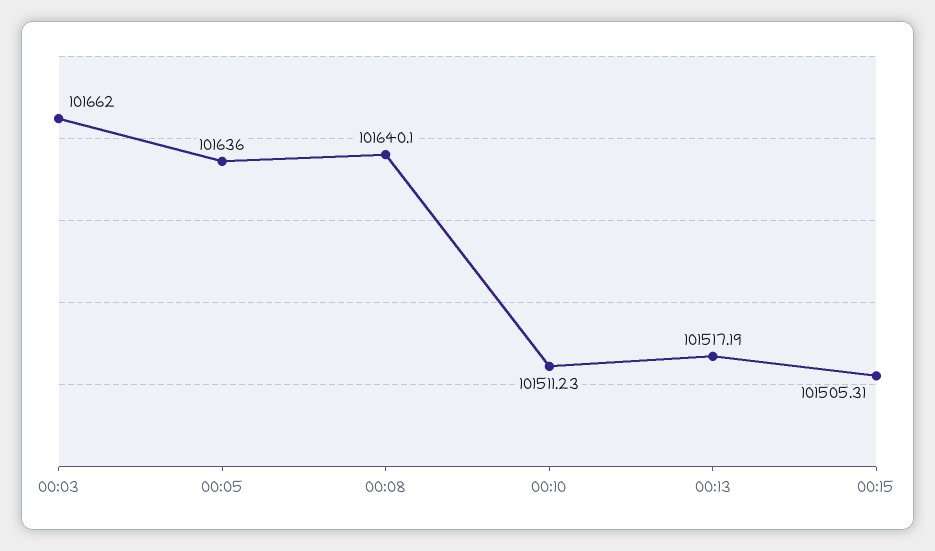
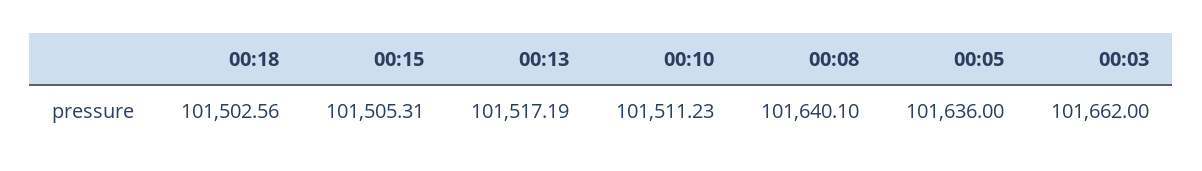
00:18: none -> 101502.56

